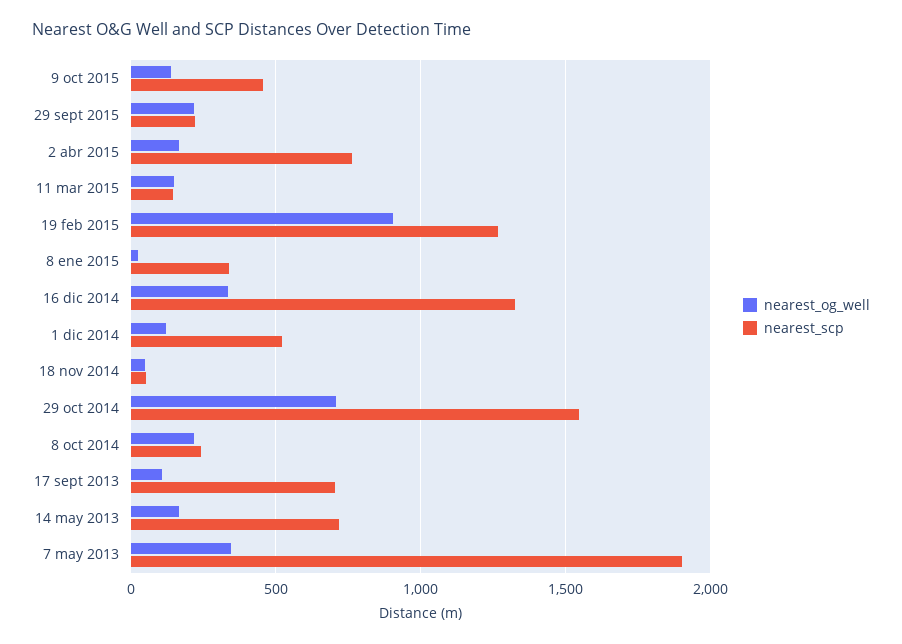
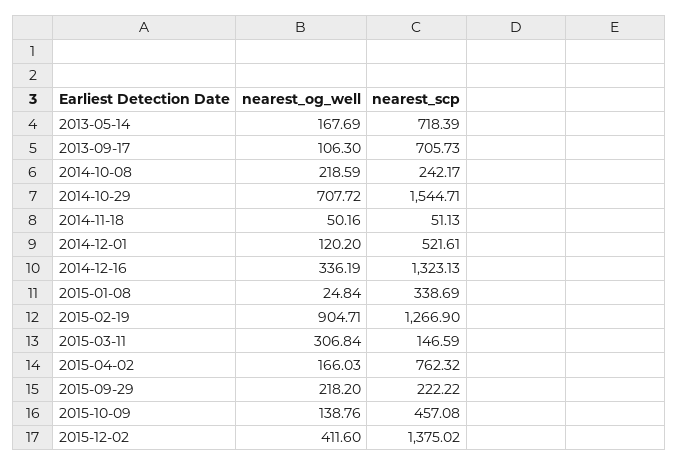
nearest_og_well, 11 mar 2015: 150 -> 306.84
nearest_og_well, 7 may 2013: 350 -> none
nearest_scp, 7 may 2013: 1900 -> none
nearest_og_well, 2015-12-02: none -> 411.6
nearest_scp, 2015-12-02: none -> 1375.02

